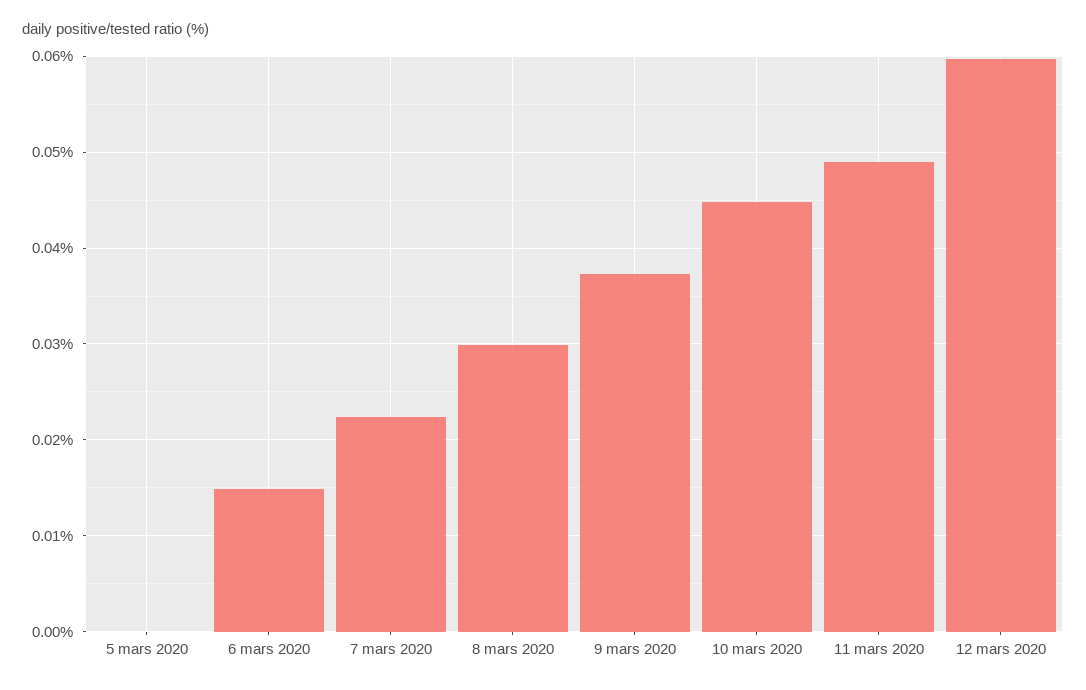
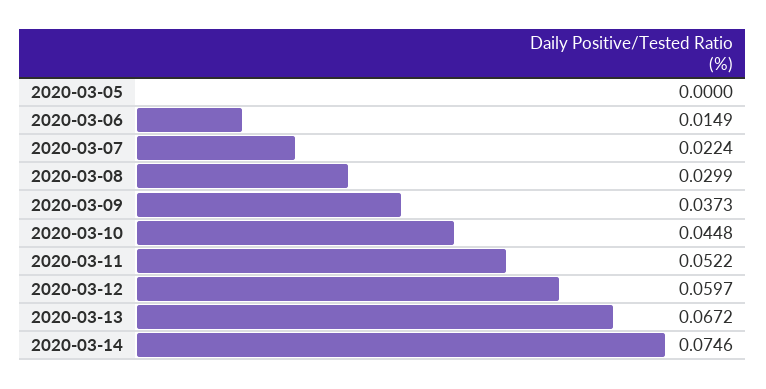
11 mars 2020: 0.049 -> 0.0522
2020-03-13: none -> 0.0672
2020-03-14: none -> 0.0746

